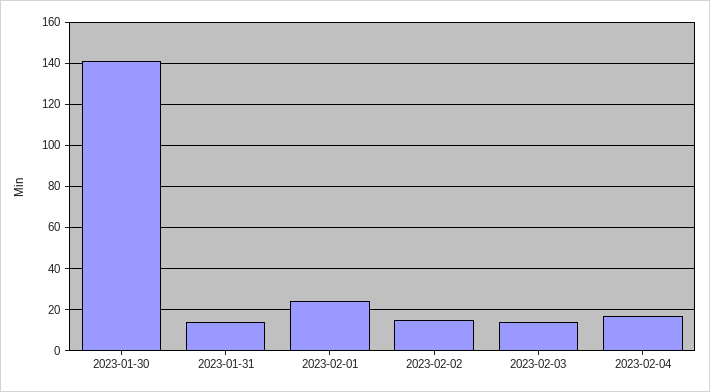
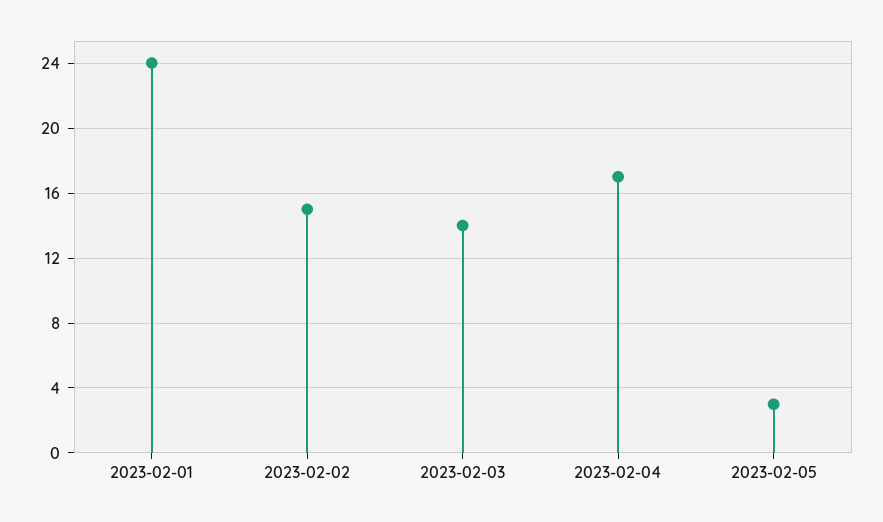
2023-01-30: 140 -> none
2023-01-31: 15 -> none
2023-02-05: none -> 3

